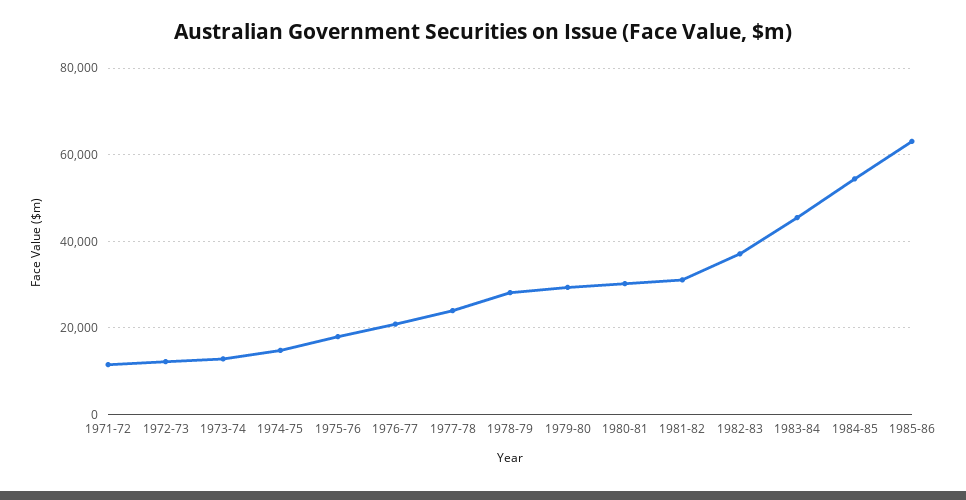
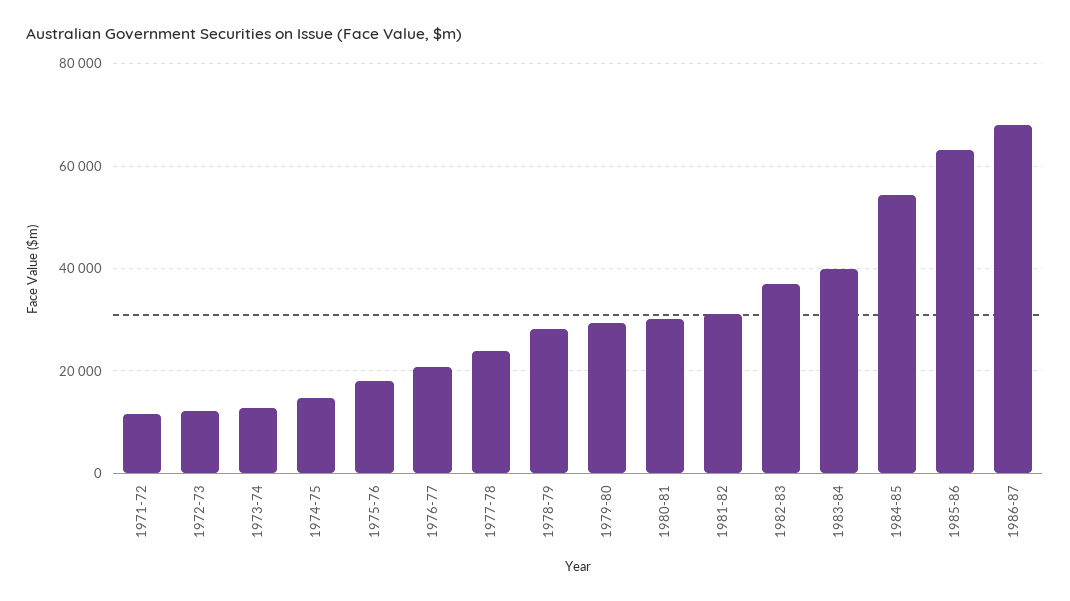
1983-84: 46000 -> 40000
1986-87: none -> 68000

